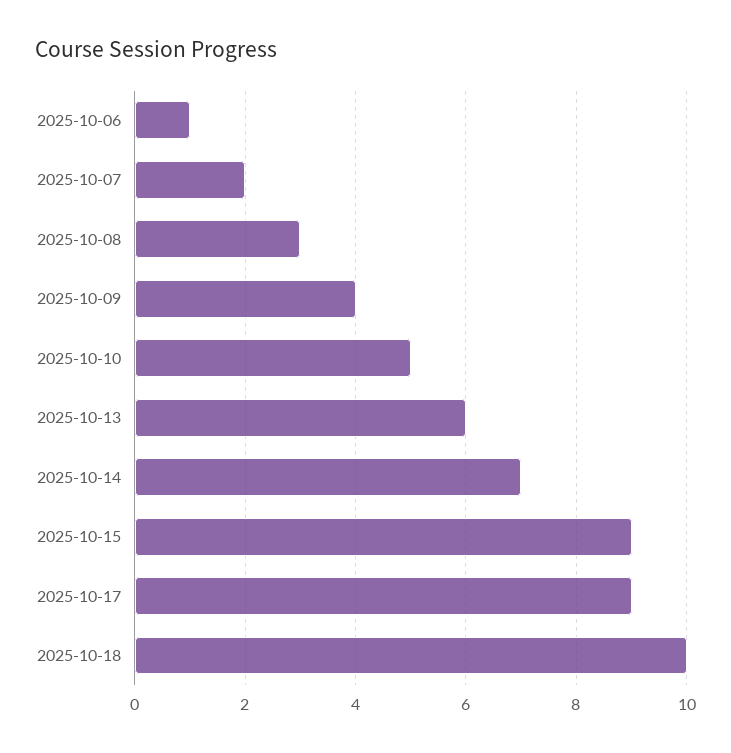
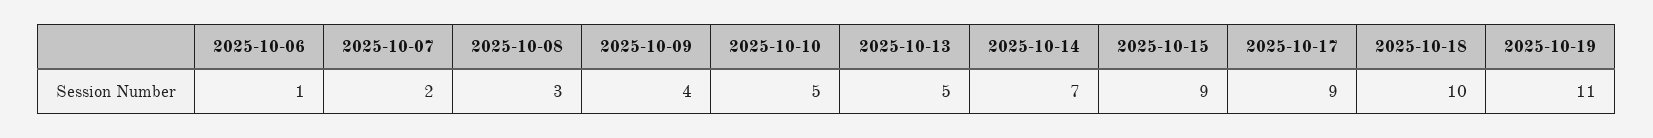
2025-10-13: 6 -> 5
2025-10-19: none -> 11

